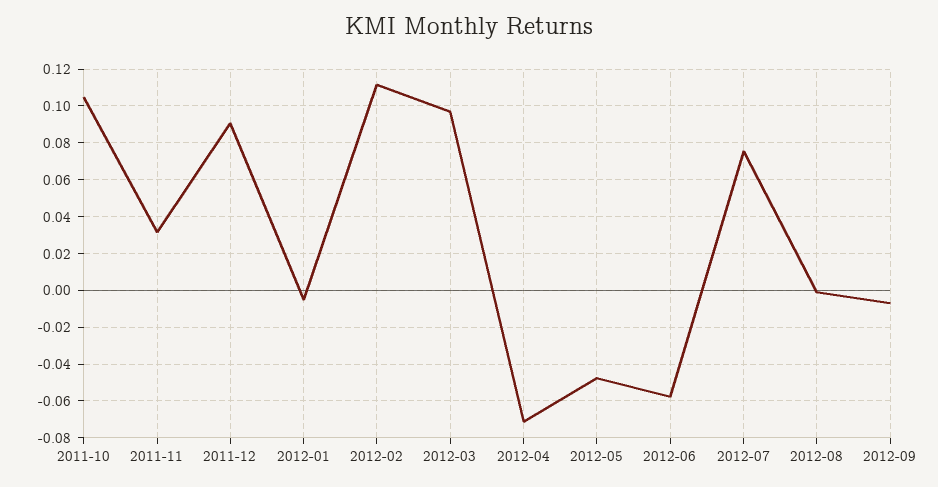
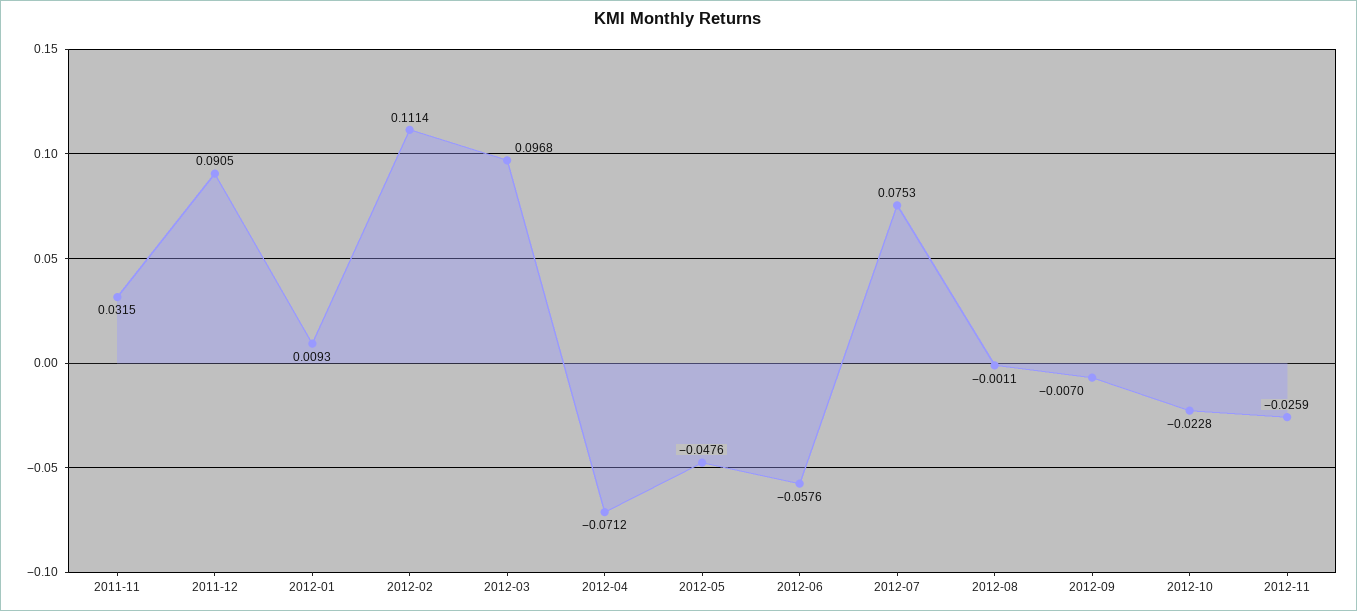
2011-10: 0.105 -> none
2012-01: -0.005 -> 0.0093
2012-10: none -> -0.0228
2012-11: none -> -0.0259

